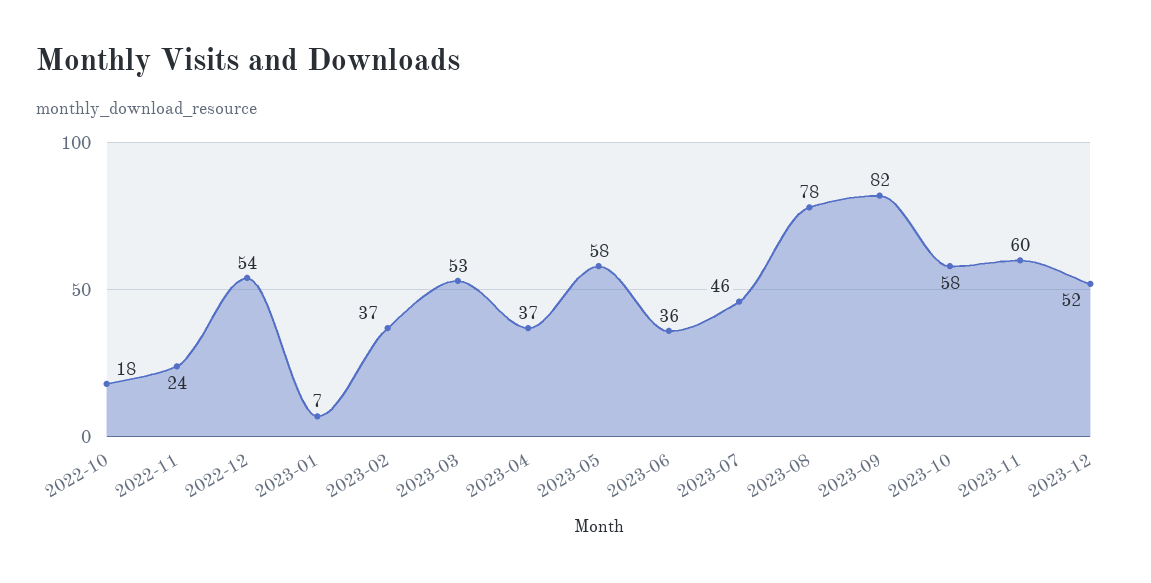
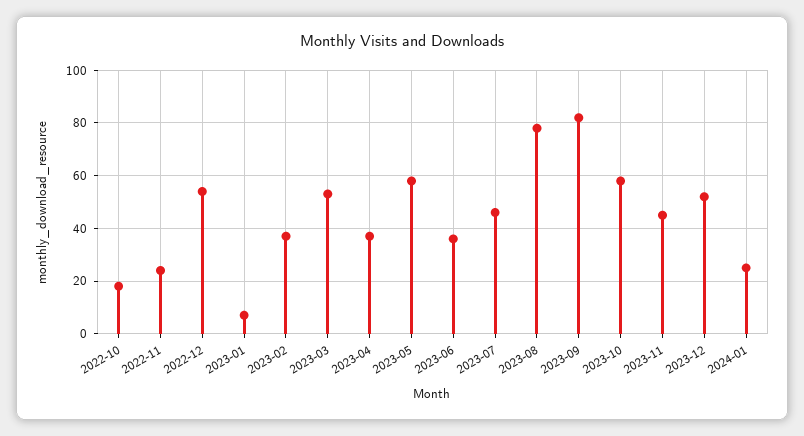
2023-11: 60 -> 45
2024-01: none -> 25

